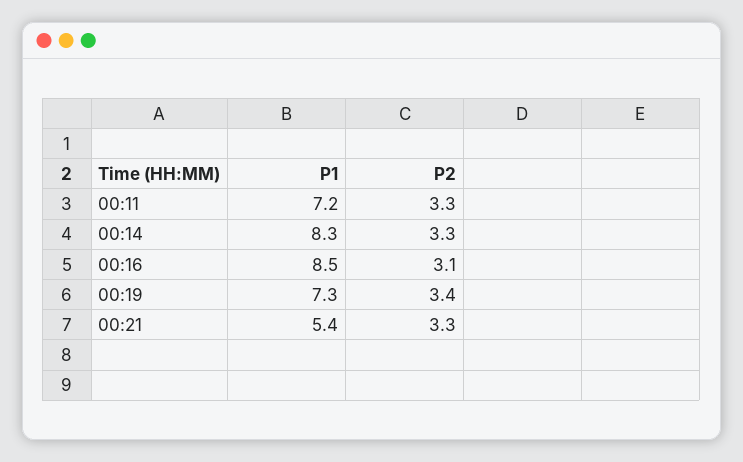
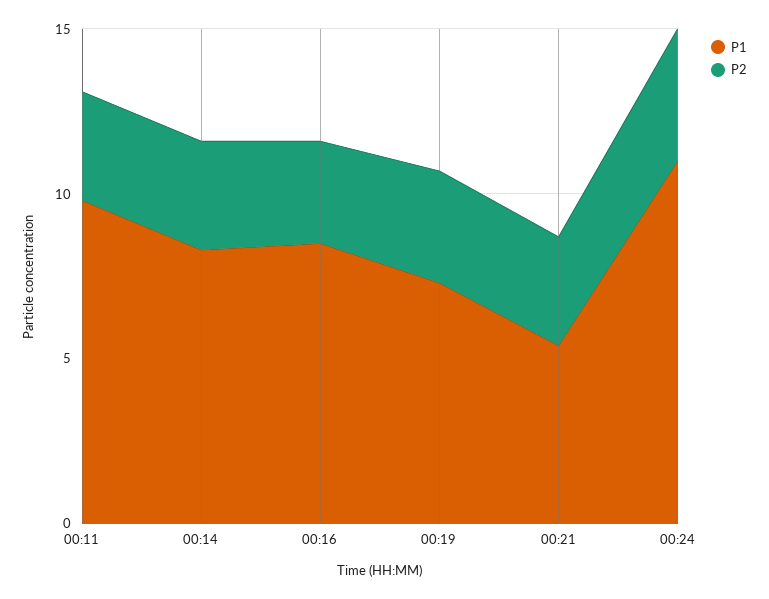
P1, 00:11: 7.2 -> 10
P1, 00:24: none -> 11
P2, 00:24: none -> 4

